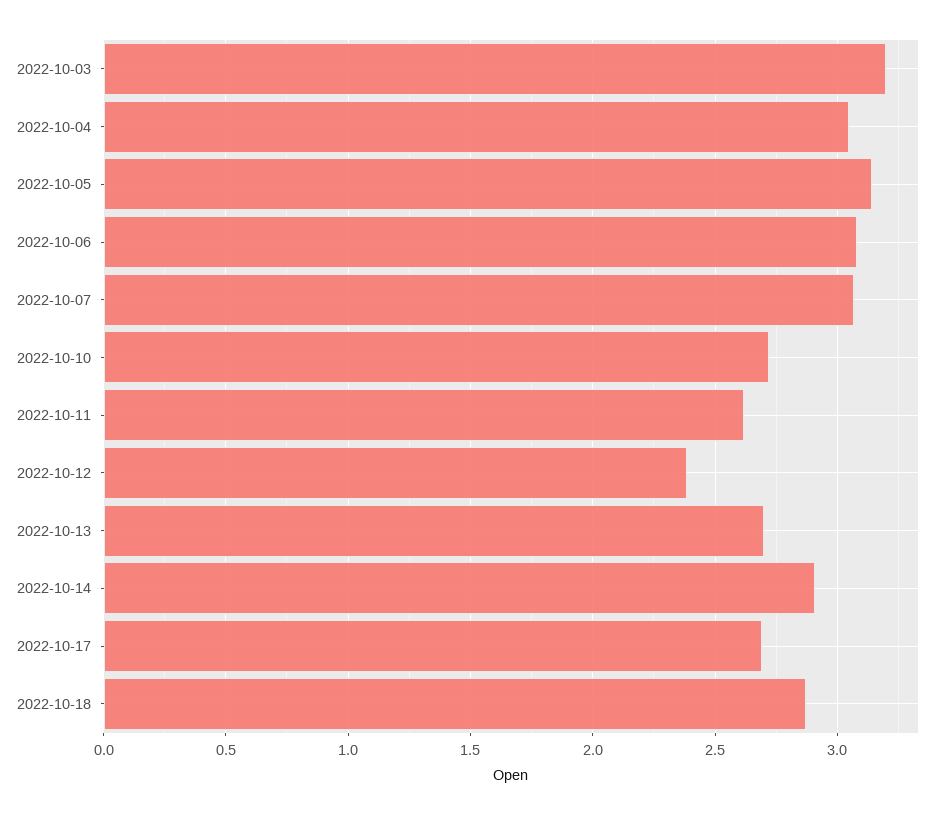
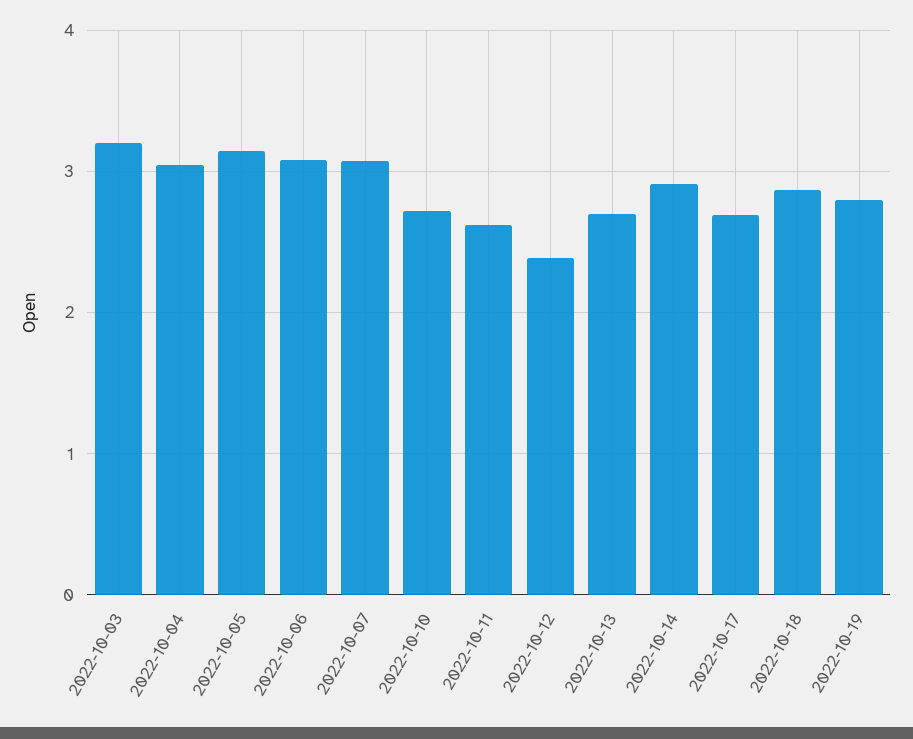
2022-10-19: none -> 2.8

